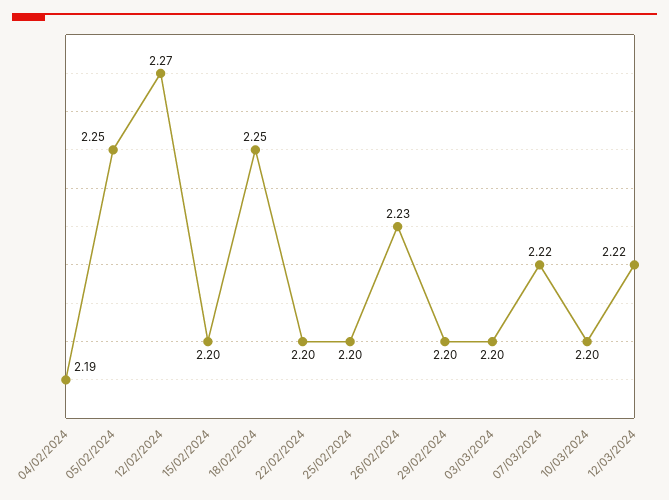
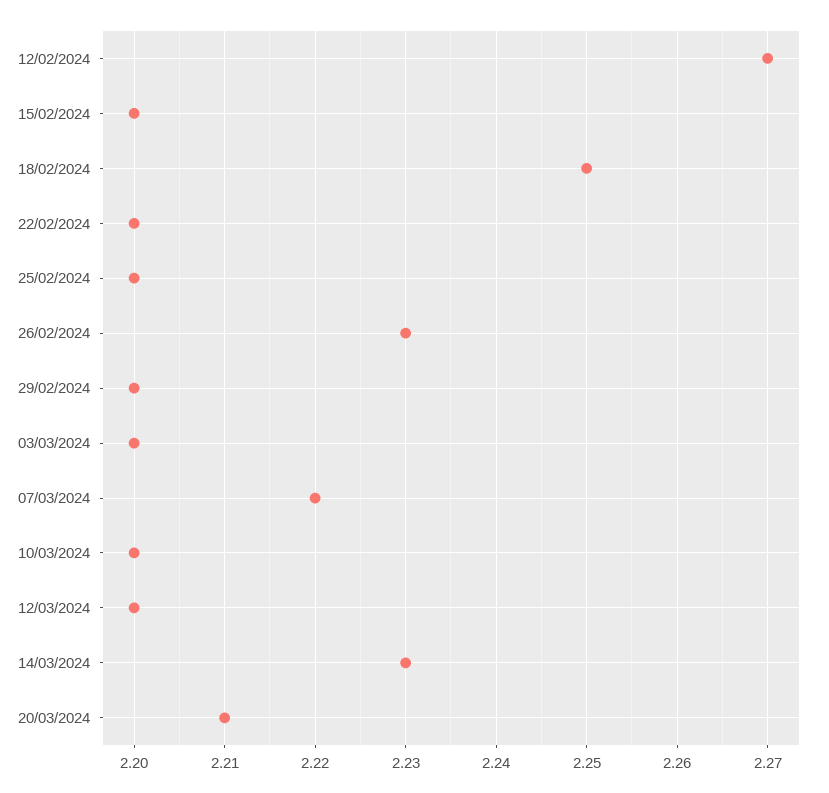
04/02/2024: 2.19 -> none
05/02/2024: 2.25 -> none
12/03/2024: 2.22 -> 2.2
14/03/2024: none -> 2.23
20/03/2024: none -> 2.21

